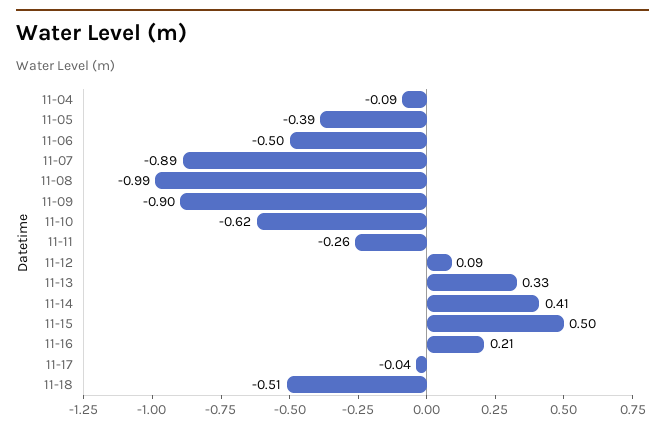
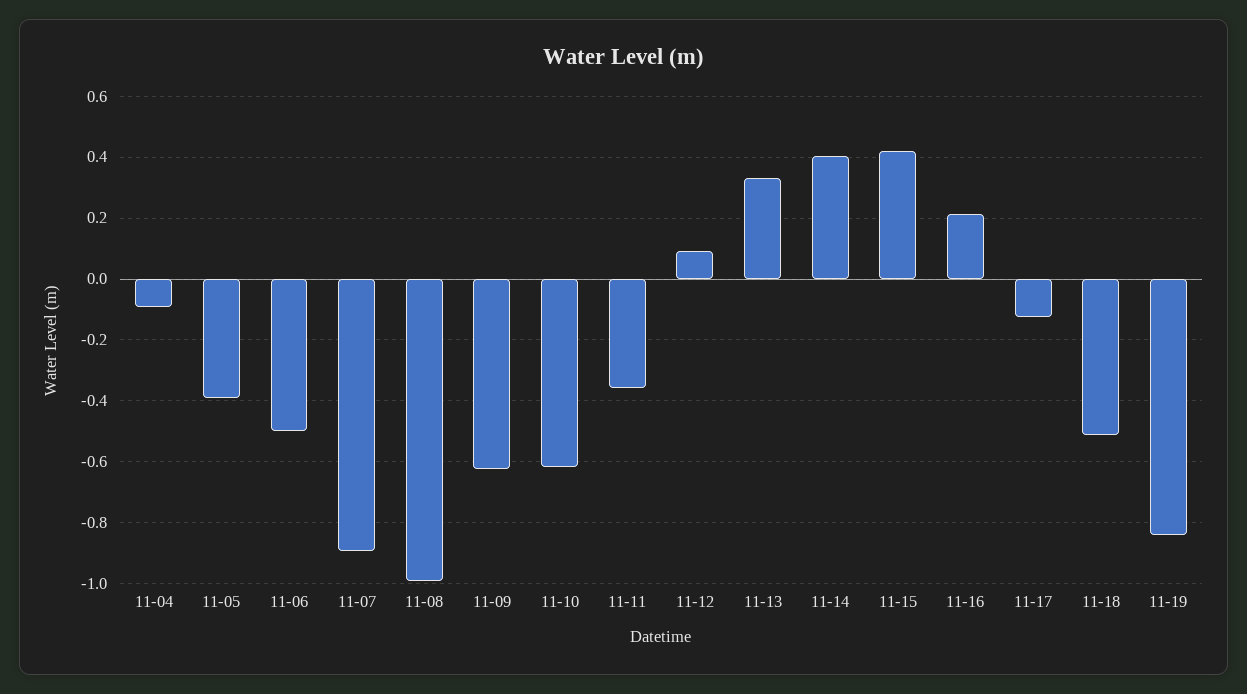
11-09: -0.9 -> -0.62
11-11: -0.26 -> -0.36
11-15: 0.5 -> 0.42
11-17: -0.04 -> -0.12
11-19: none -> -0.84

